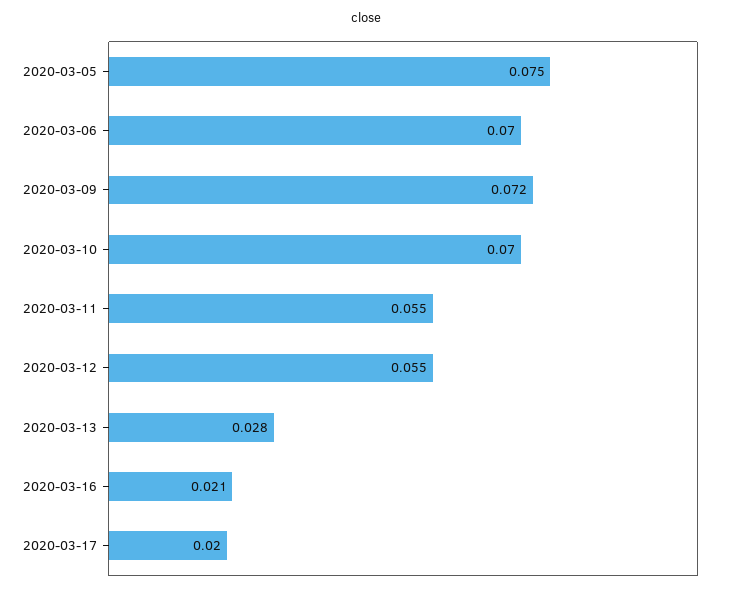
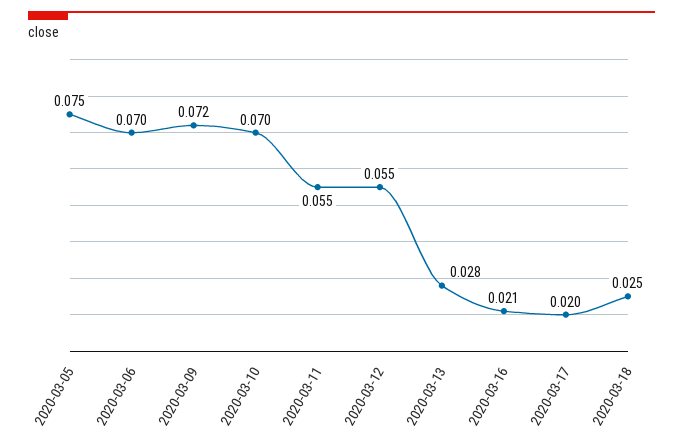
2020-03-18: none -> 0.025

